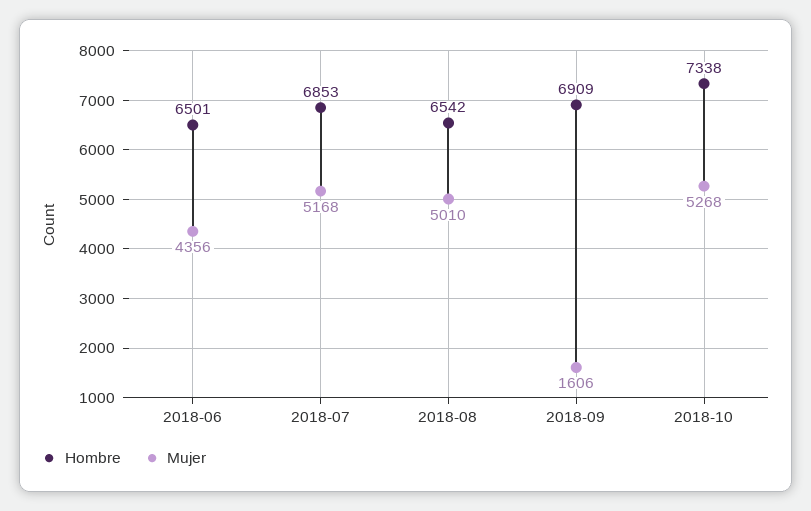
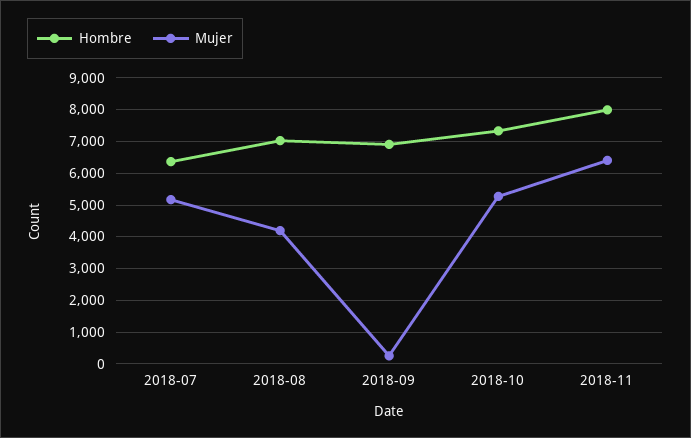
Hombre, 2018-06: 6501 -> none
Mujer, 2018-06: 4356 -> none
Hombre, 2018-07: 6853 -> 6400
Hombre, 2018-08: 6542 -> 7000
Mujer, 2018-08: 5010 -> 4200
Mujer, 2018-09: 1606 -> 200
Hombre, 2018-11: none -> 8000
Mujer, 2018-11: none -> 6400

